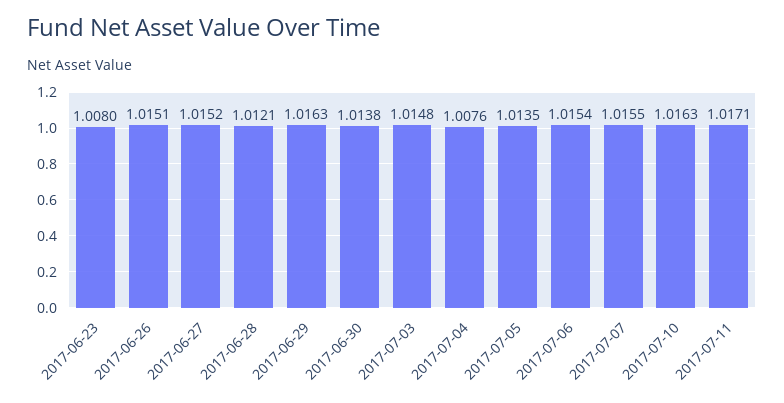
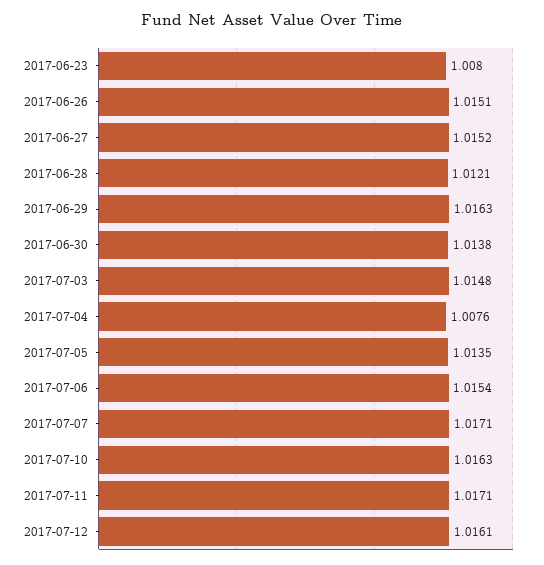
2017-07-07: 1.0155 -> 1.0171
2017-07-12: none -> 1.0161

